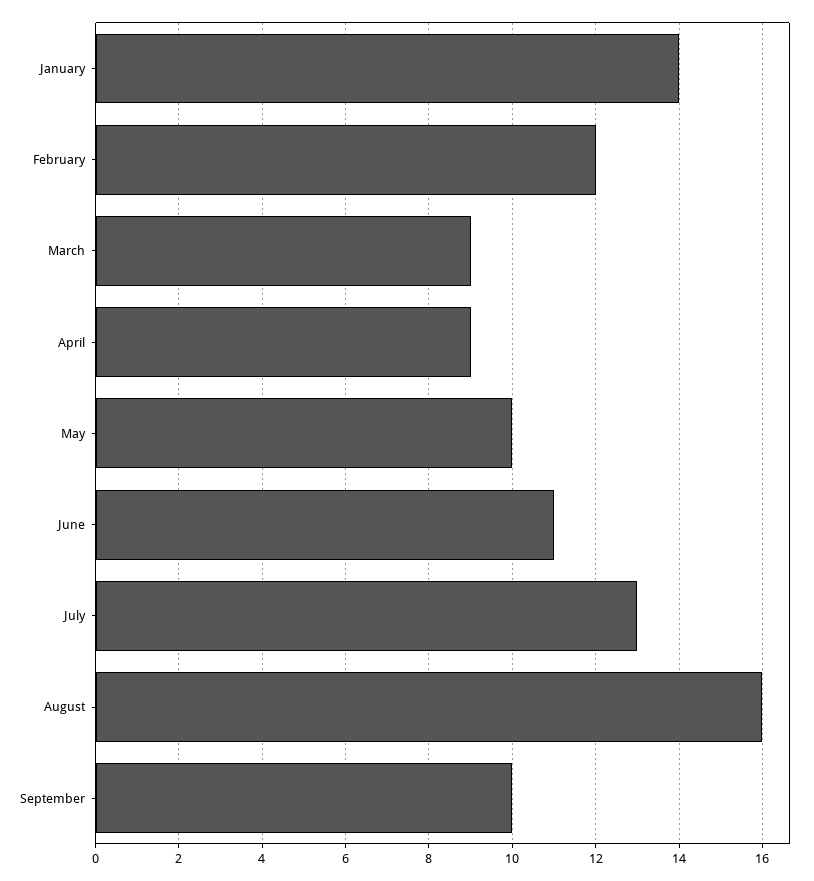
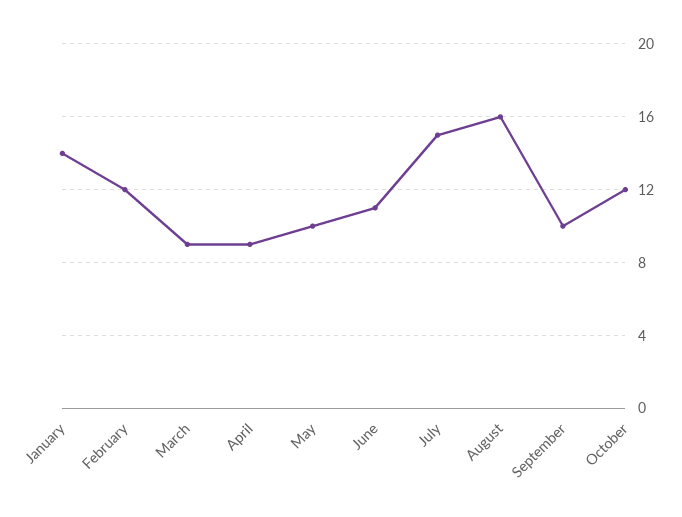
July: 13 -> 15
October: none -> 12

